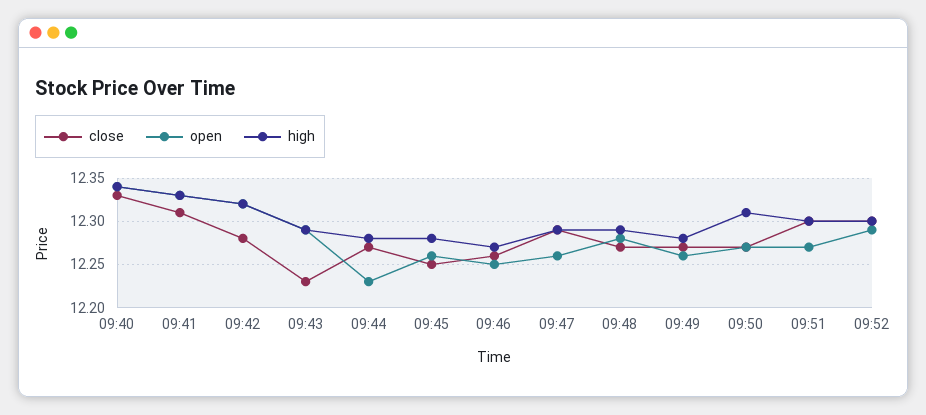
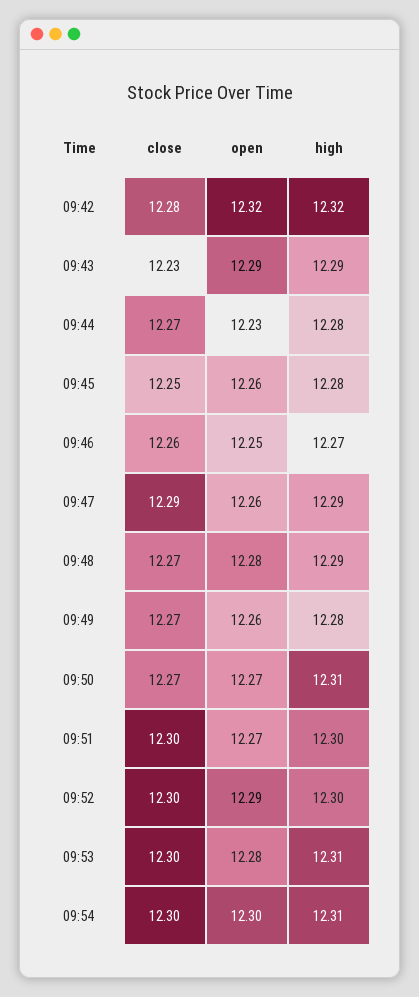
close, 09:40: 12.33 -> none
open, 09:40: 12.34 -> none
high, 09:40: 12.34 -> none
close, 09:41: 12.31 -> none
open, 09:41: 12.33 -> none
high, 09:41: 12.33 -> none
close, 09:53: none -> 12.3
open, 09:53: none -> 12.28
high, 09:53: none -> 12.31
close, 09:54: none -> 12.3
open, 09:54: none -> 12.3
high, 09:54: none -> 12.31

